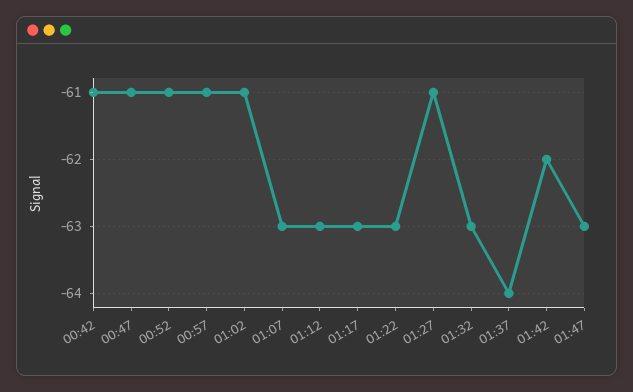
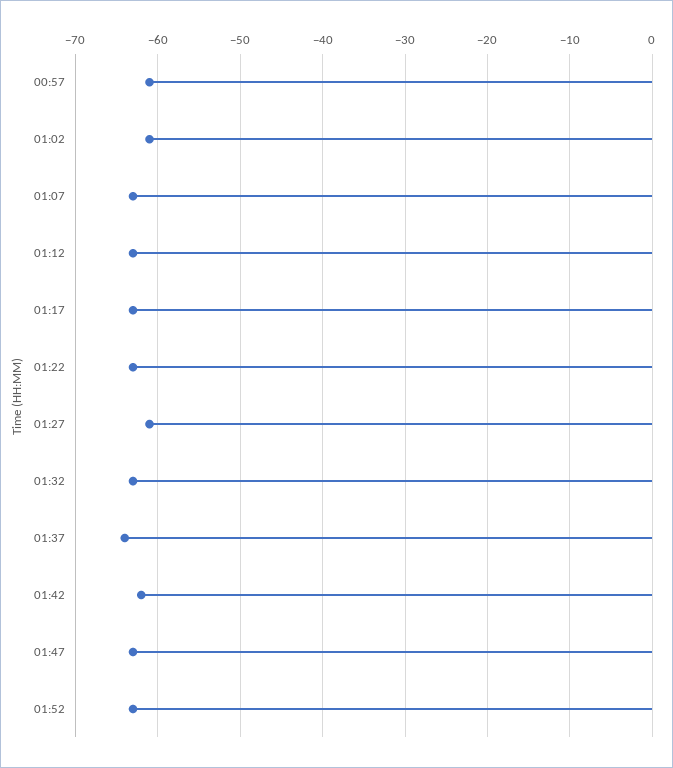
00:42: -61 -> none
00:47: -61 -> none
00:52: -61 -> none
01:52: none -> -63

